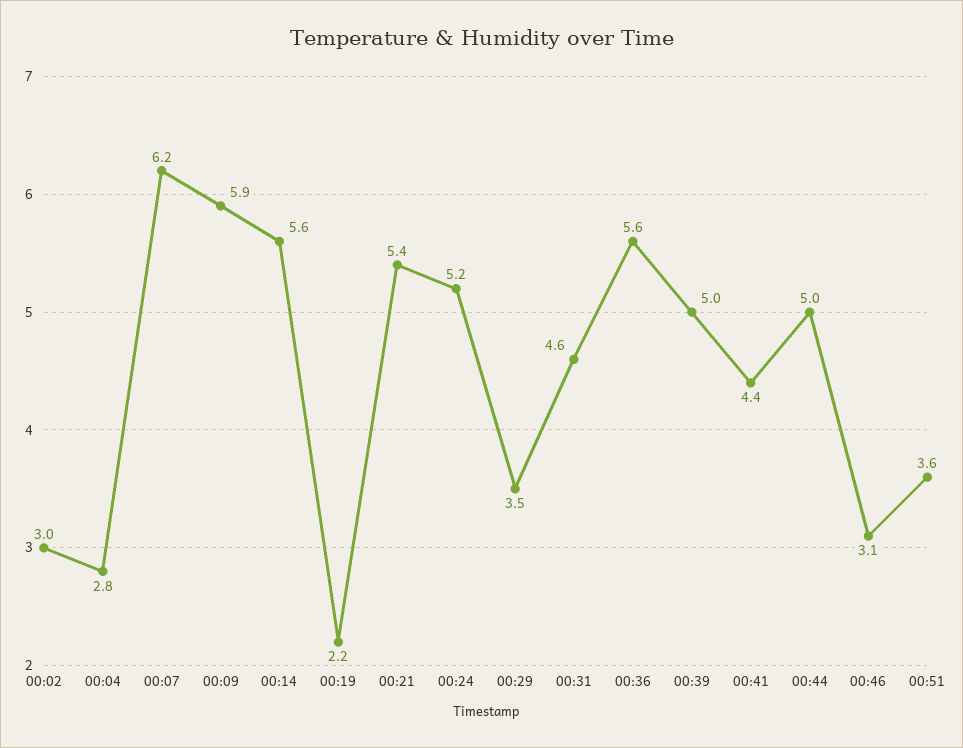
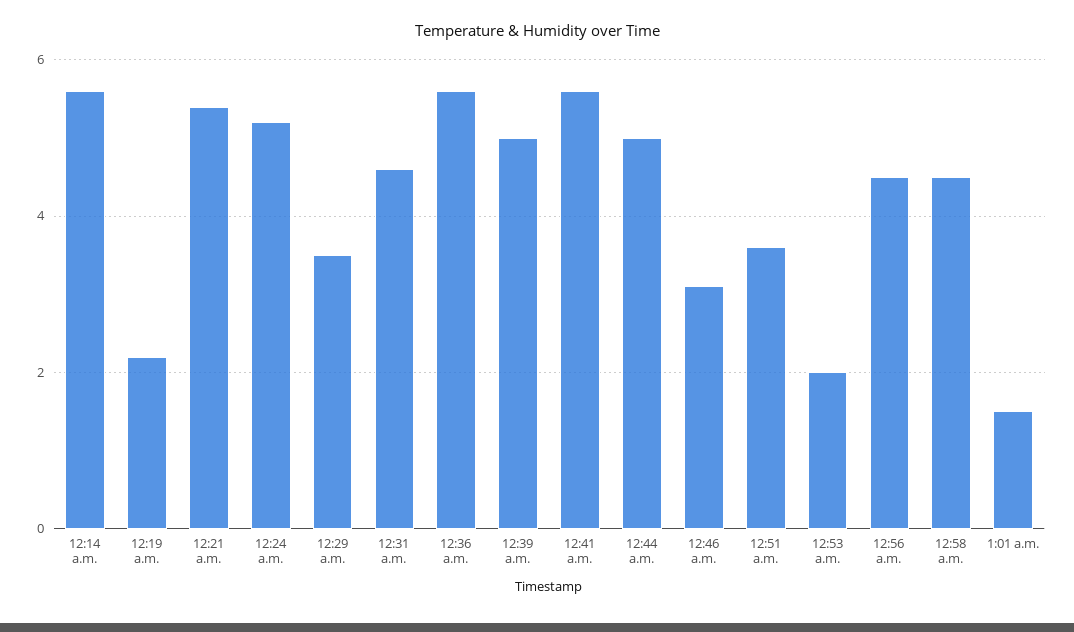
00:02: 3 -> none
00:04: 2.8 -> none
00:07: 6.2 -> none
00:09: 5.9 -> none
00:41: 4.4 -> 5.5
12:53 a.m.: none -> 2
12:56 a.m.: none -> 4.5
12:58 a.m.: none -> 4.5
1:01 a.m.: none -> 1.5

